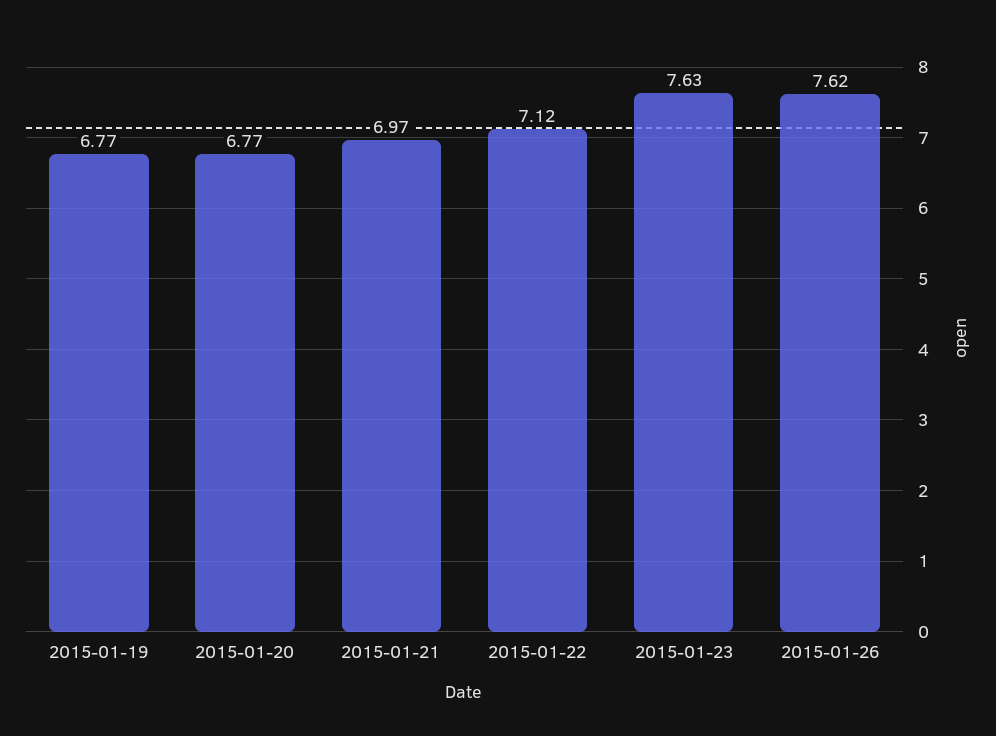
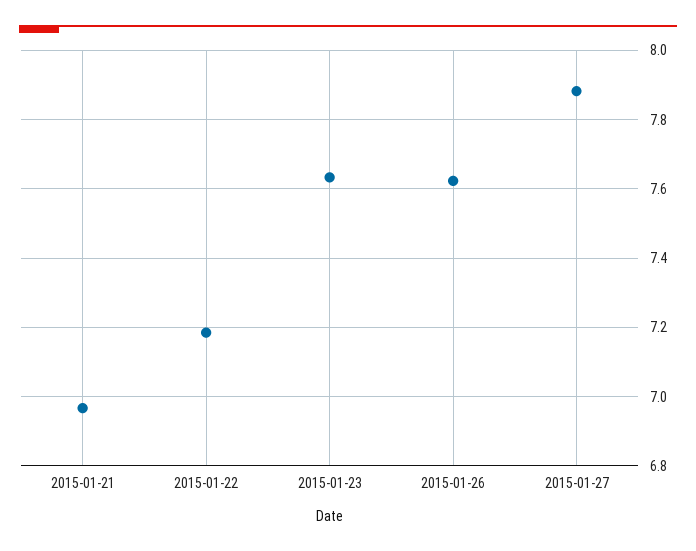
2015-01-19: 6.77 -> none
2015-01-20: 6.77 -> none
2015-01-22: 7.12 -> 7.18
2015-01-27: none -> 7.88

